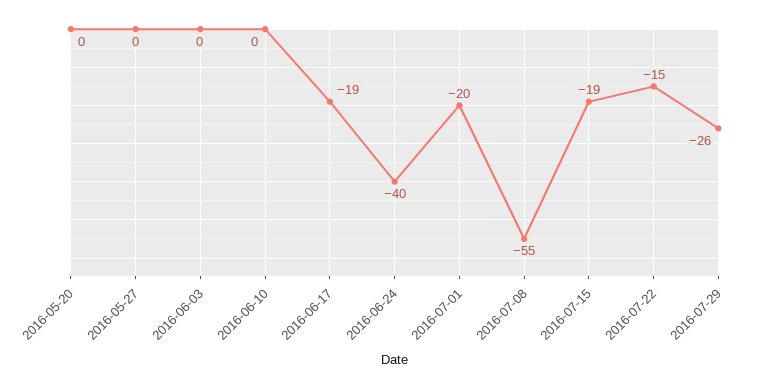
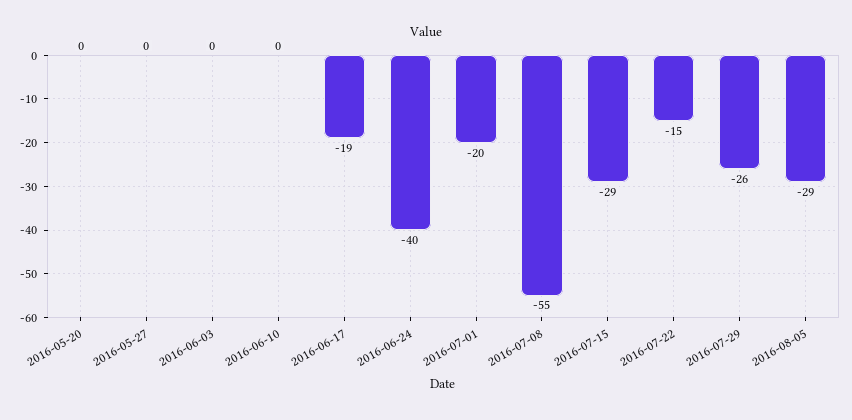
2016-07-15: -19 -> -29
2016-08-05: none -> -29

